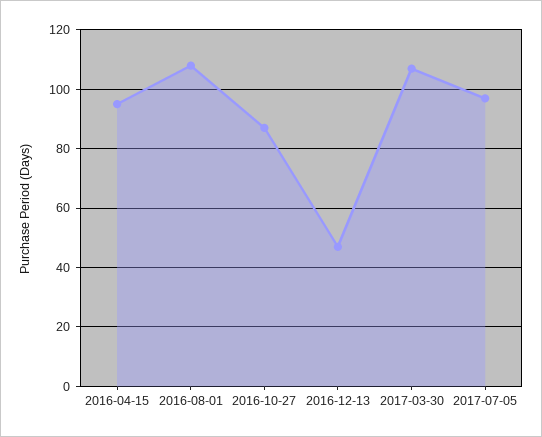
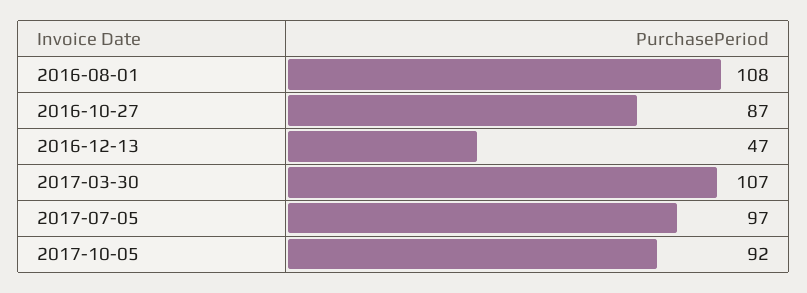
2016-04-15: 95 -> none
2017-10-05: none -> 92

